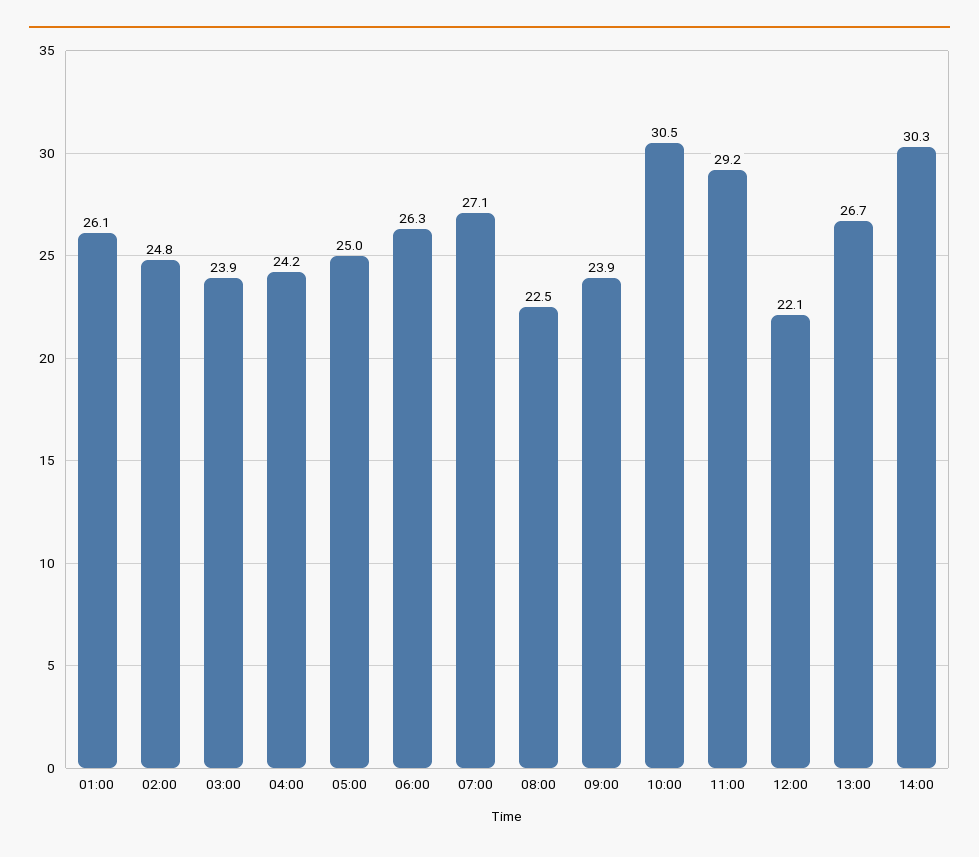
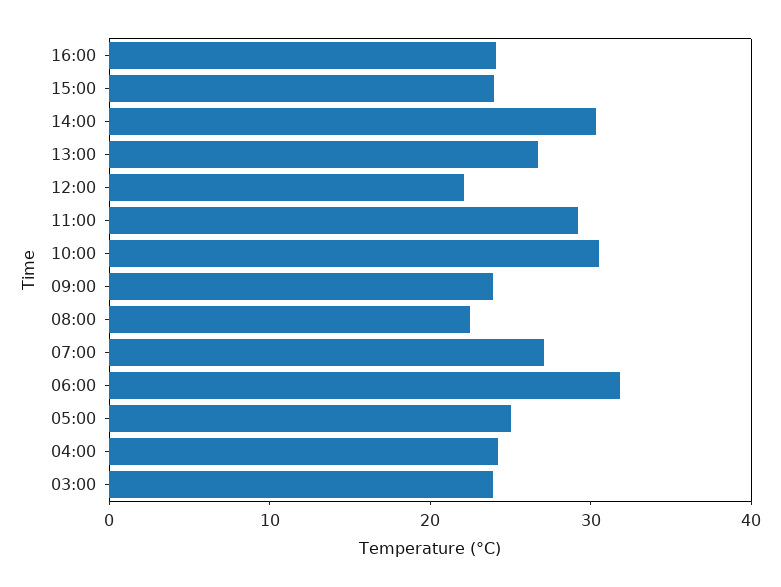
01:00: 26.1 -> none
02:00: 24.8 -> none
06:00: 26.3 -> 32
16:00: none -> 24
15:00: none -> 24

